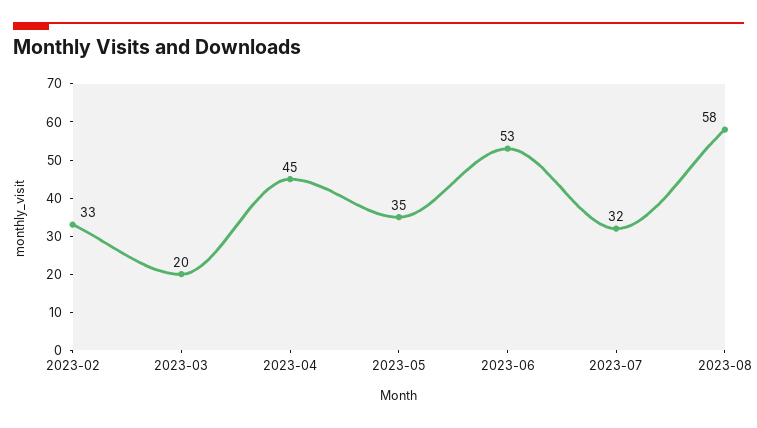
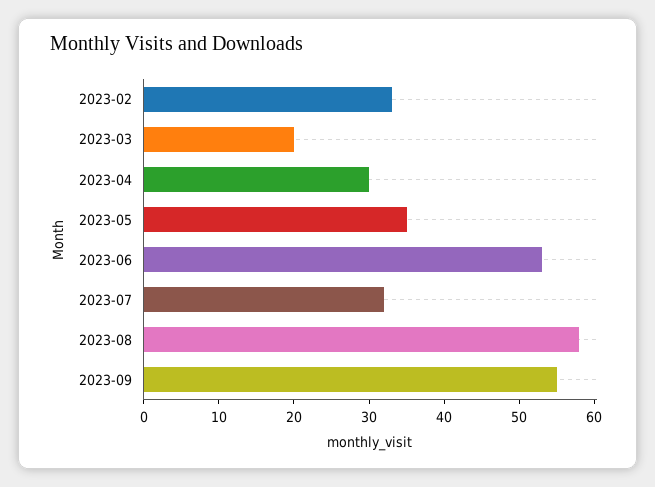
2023-04: 45 -> 30
2023-09: none -> 55

